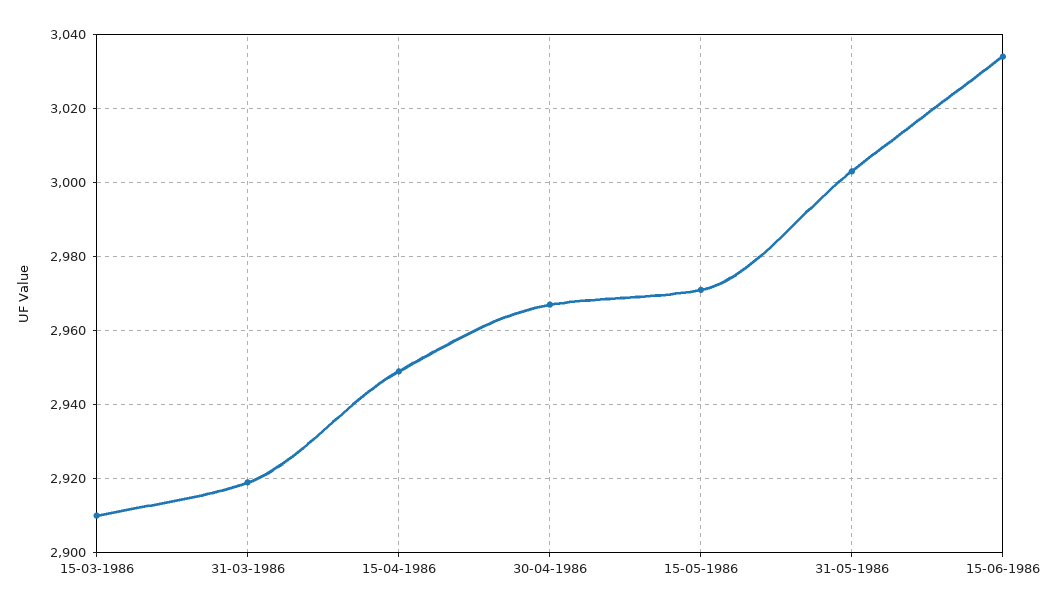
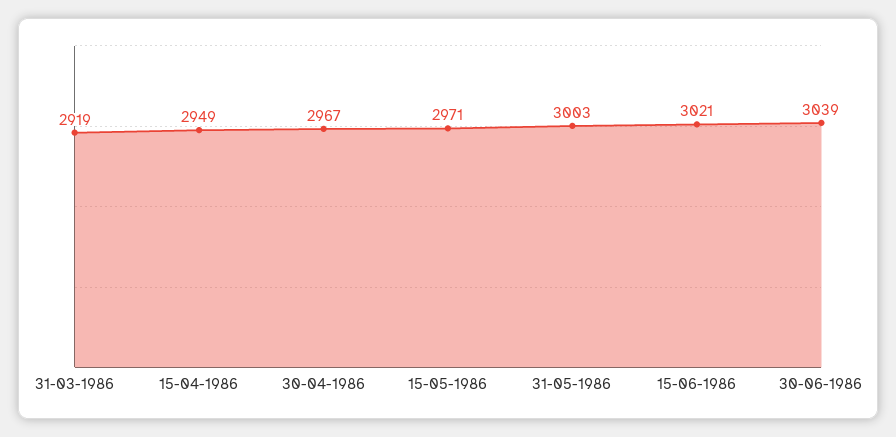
15-03-1986: 2910 -> none
15-06-1986: 3035 -> 3021
30-06-1986: none -> 3039

